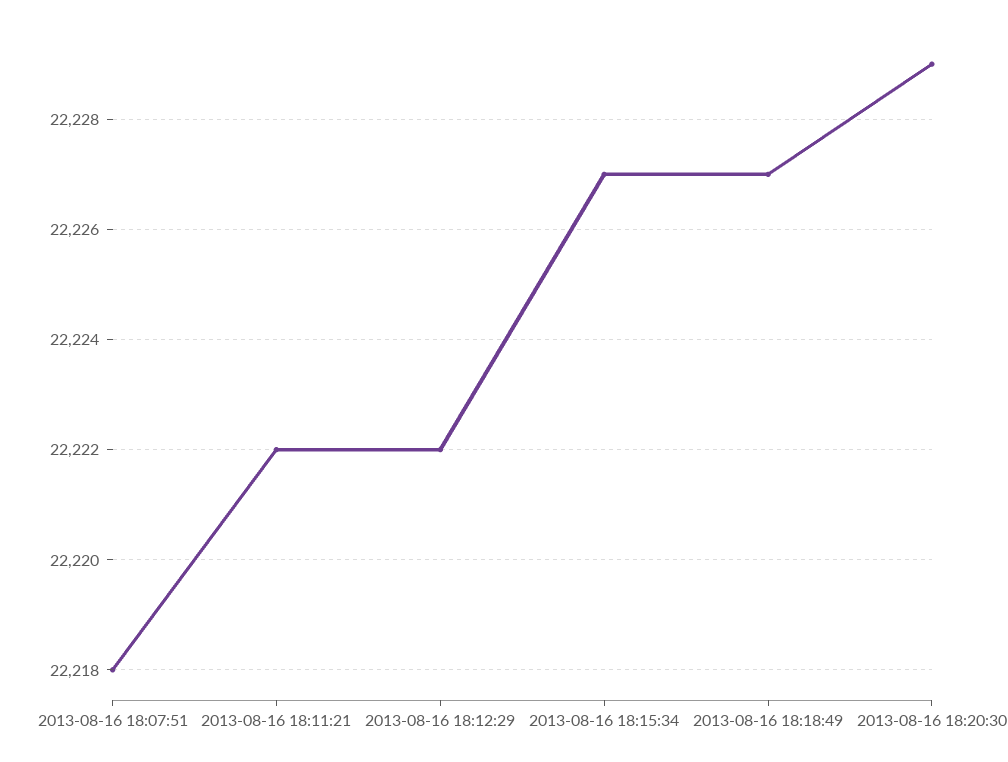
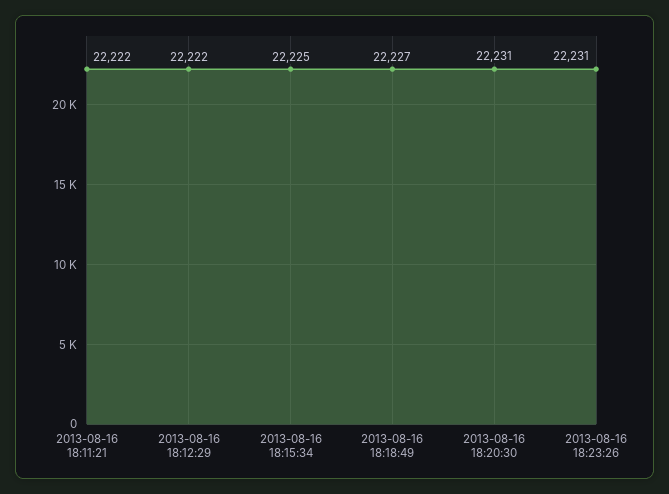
2013-08-16 18:07:51: 22218 -> none
2013-08-16 18:15:34: 22227 -> 22225
2013-08-16 18:20:30: 22229 -> 22231
2013-08-16 18:23:26: none -> 22231

